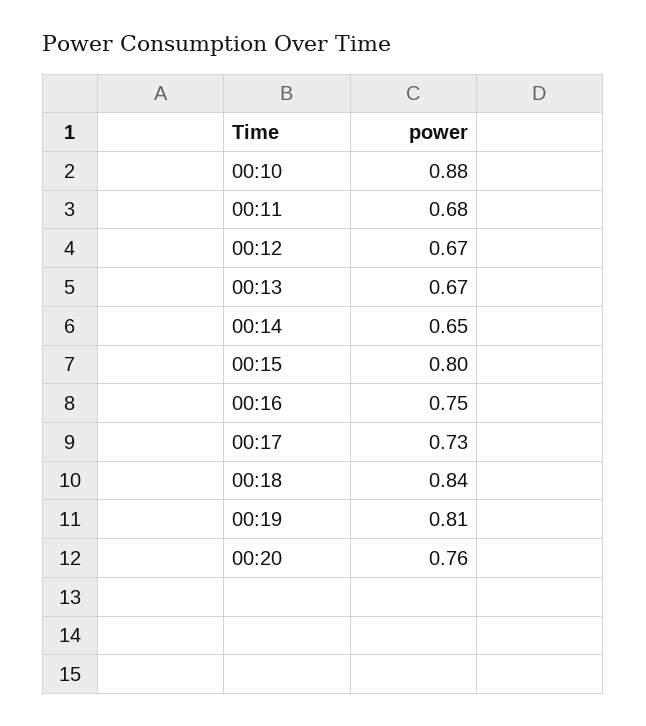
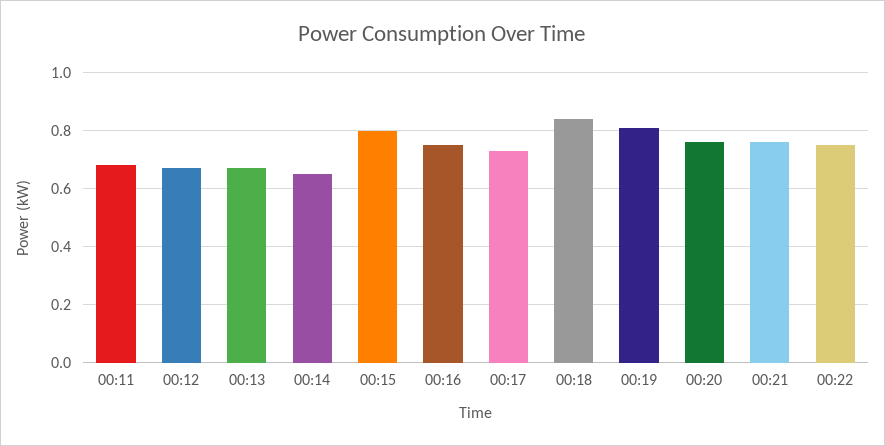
00:10: 0.88 -> none
00:21: none -> 0.75
00:22: none -> 0.75

